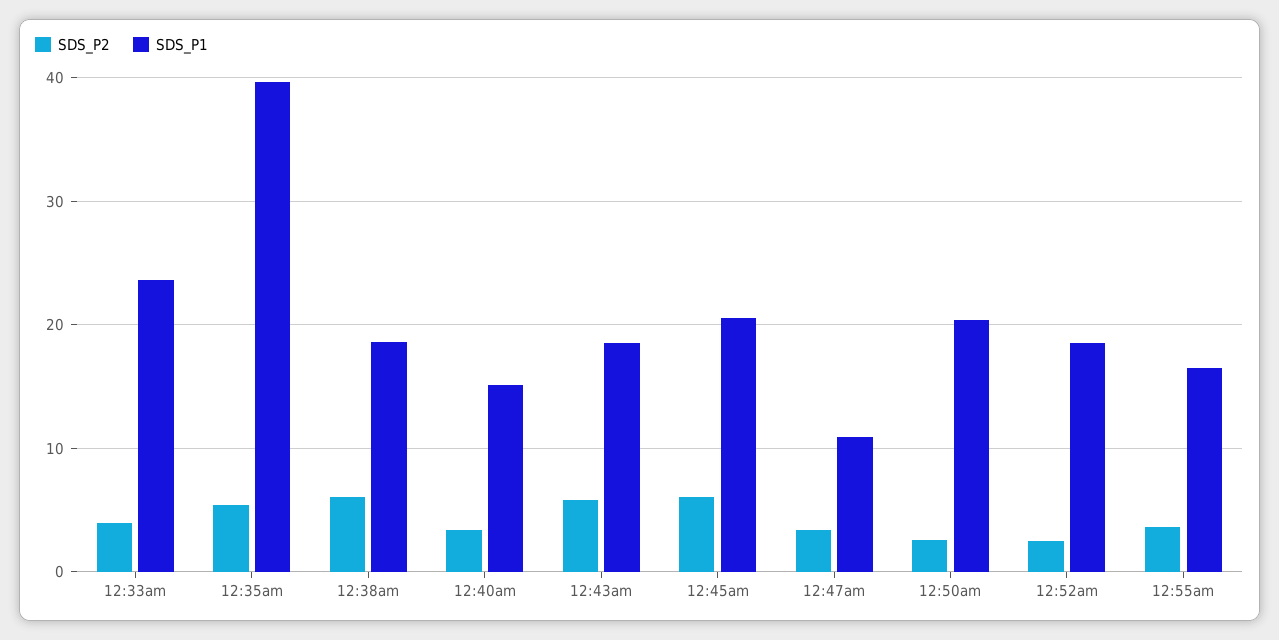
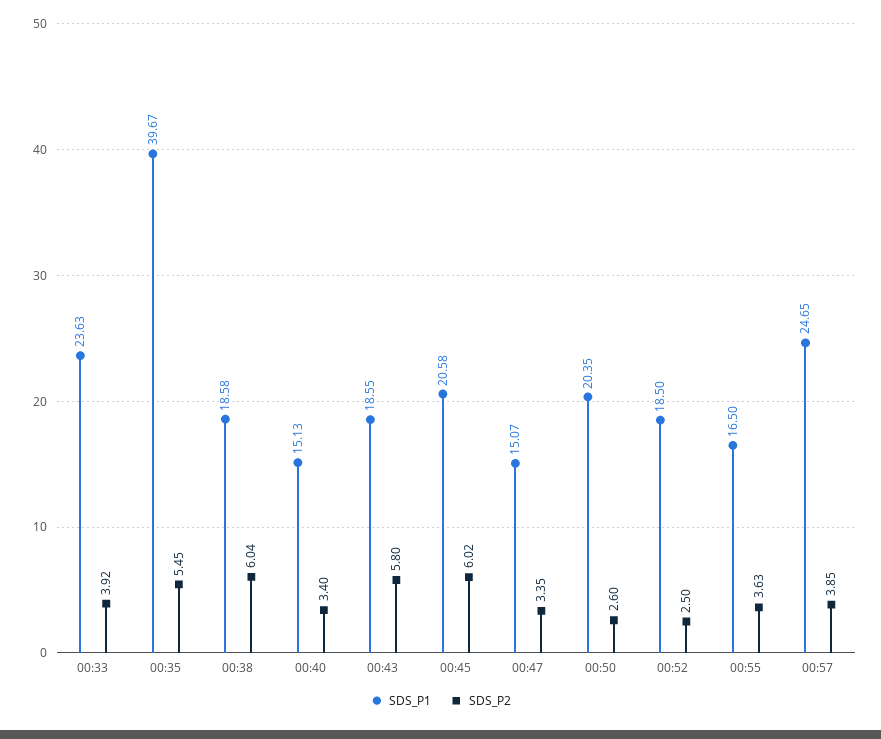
SDS_P1, 12:47am: 11 -> 15.07
SDS_P1, 00:57: none -> 24.65
SDS_P2, 00:57: none -> 3.85

